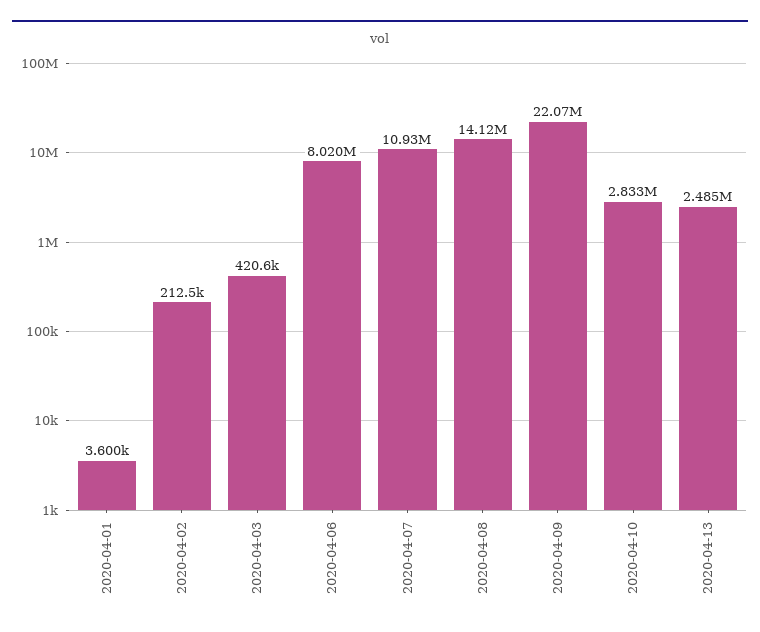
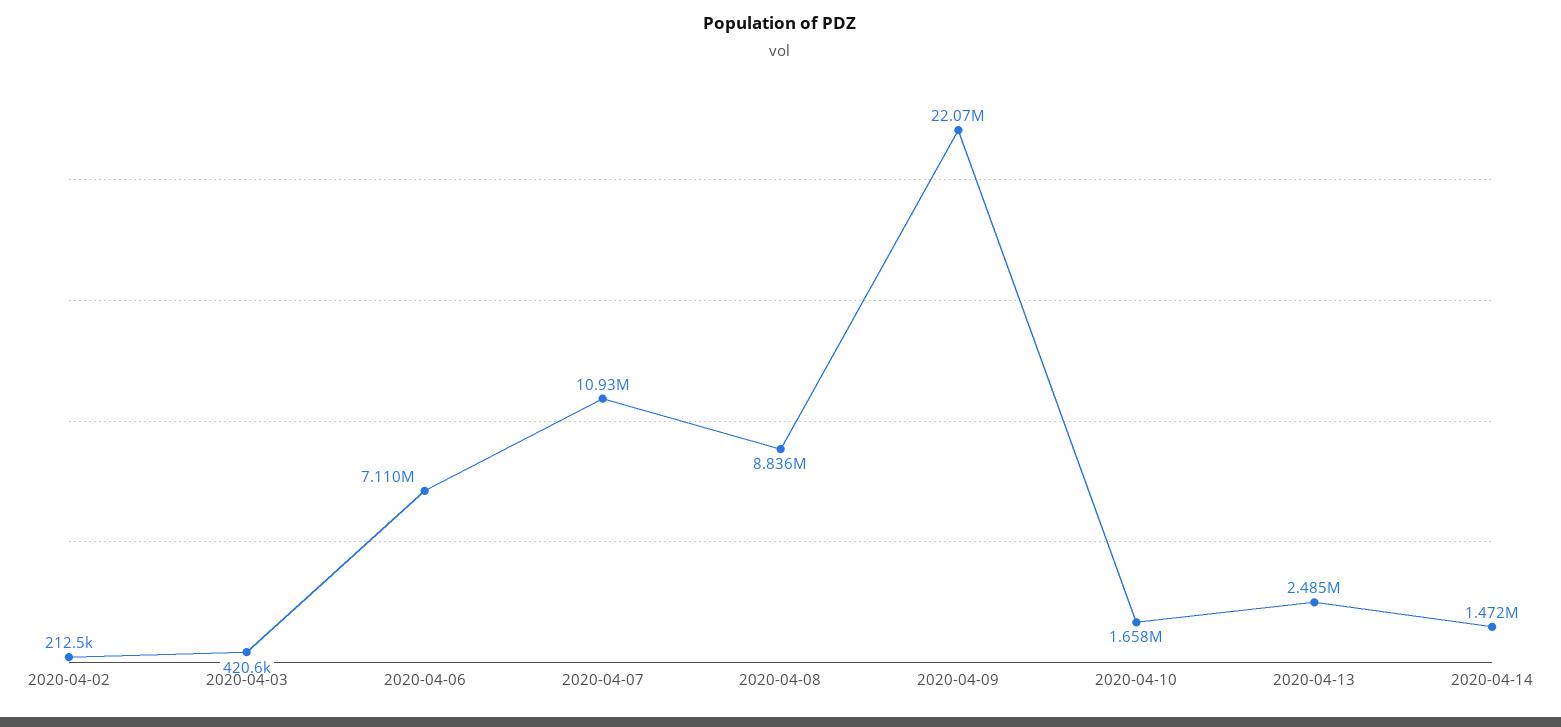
2020-04-01: 3600 -> none
2020-04-06: 8020000 -> 7110000
2020-04-08: 14120000 -> 8836000
2020-04-10: 2833000 -> 1658000
2020-04-14: none -> 1472000

